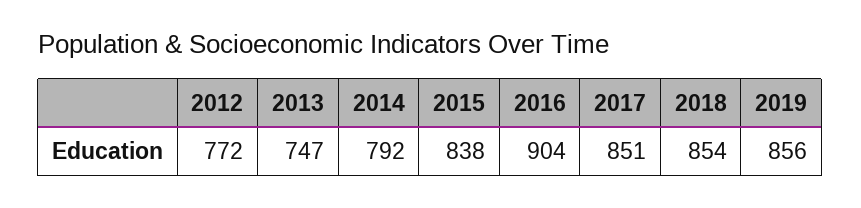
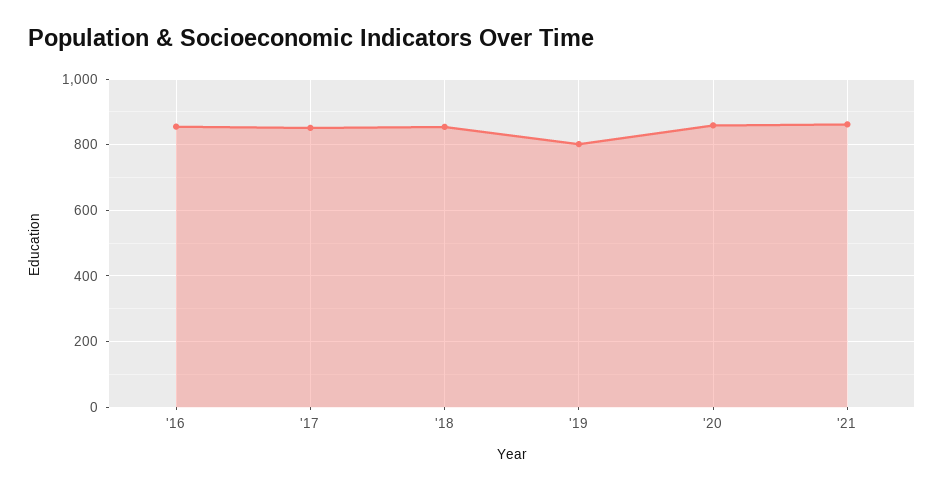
2012: 772 -> none
2013: 747 -> none
2014: 792 -> none
2015: 838 -> none
2016: 904 -> 860
2019: 856 -> 800
'20: none -> 860
'21: none -> 860

